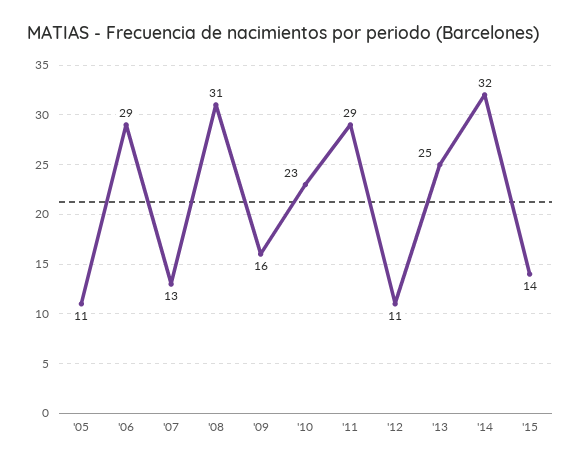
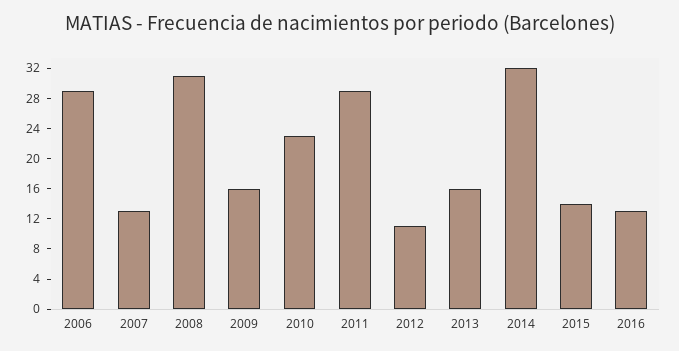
'05: 11 -> none
'13: 25 -> 16
2016: none -> 12

